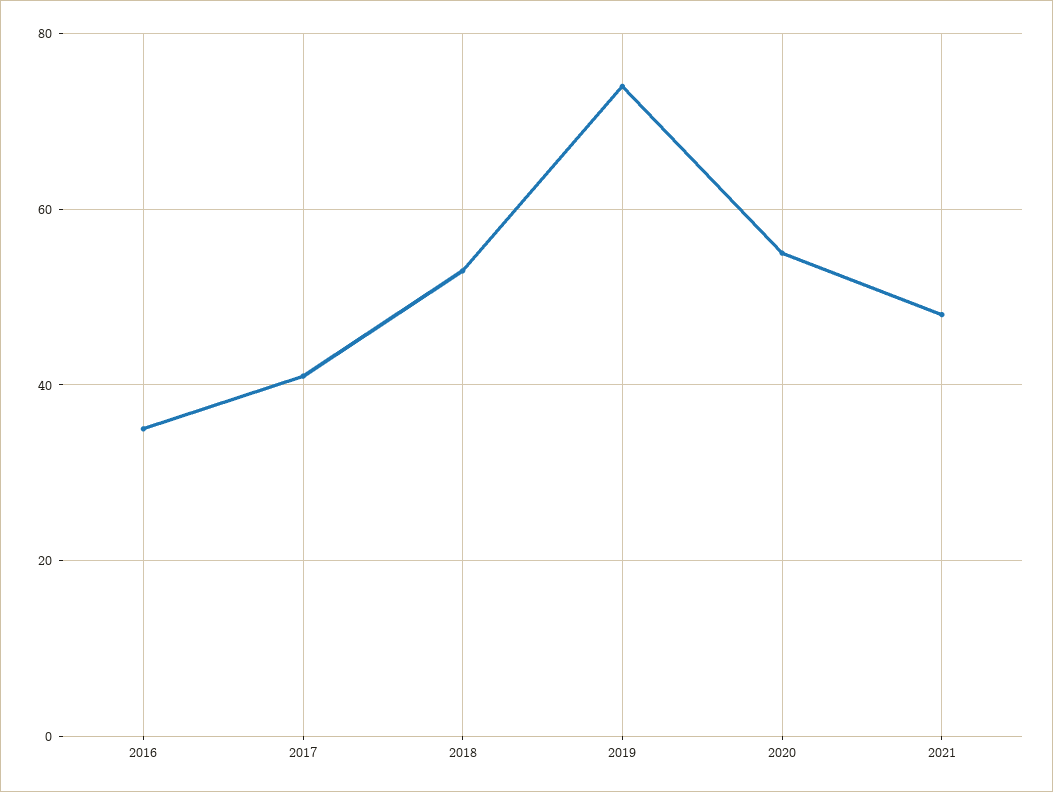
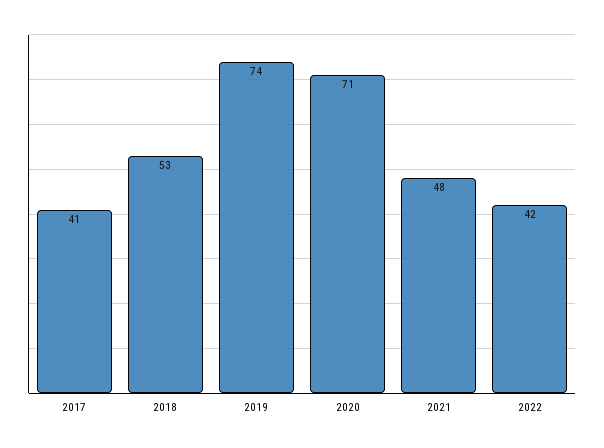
2016: 35 -> none
2020: 55 -> 71
2022: none -> 42

